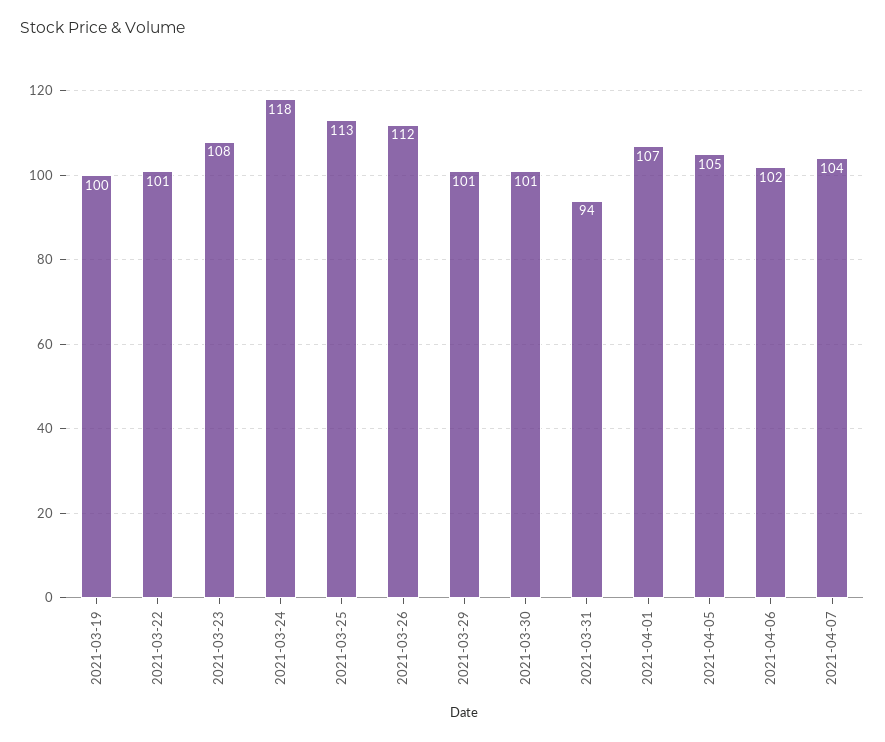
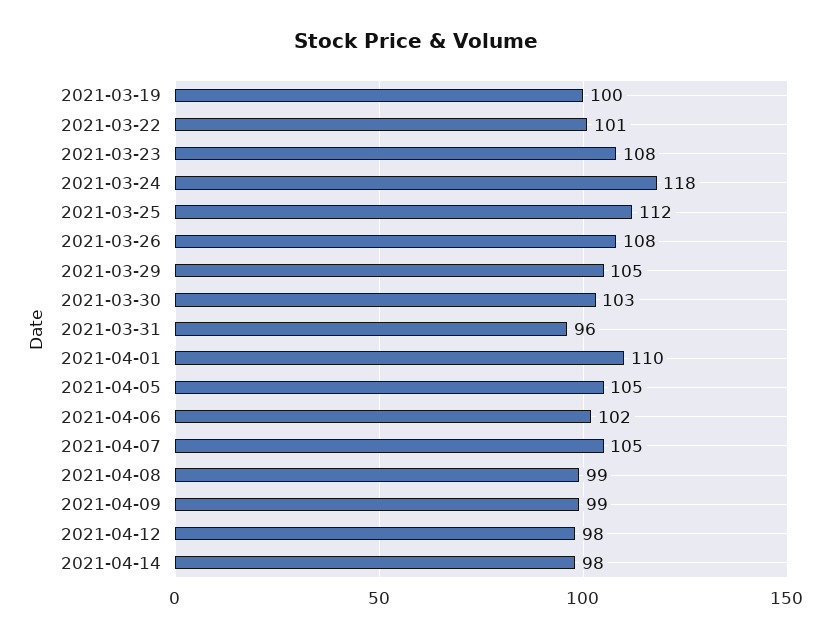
2021-03-25: 113 -> 112
2021-03-26: 112 -> 108
2021-03-29: 101 -> 105
2021-03-30: 101 -> 103
2021-03-31: 94 -> 96
2021-04-01: 107 -> 110
2021-04-07: 104 -> 105
2021-04-08: none -> 99
2021-04-09: none -> 99
2021-04-12: none -> 98
2021-04-14: none -> 98

